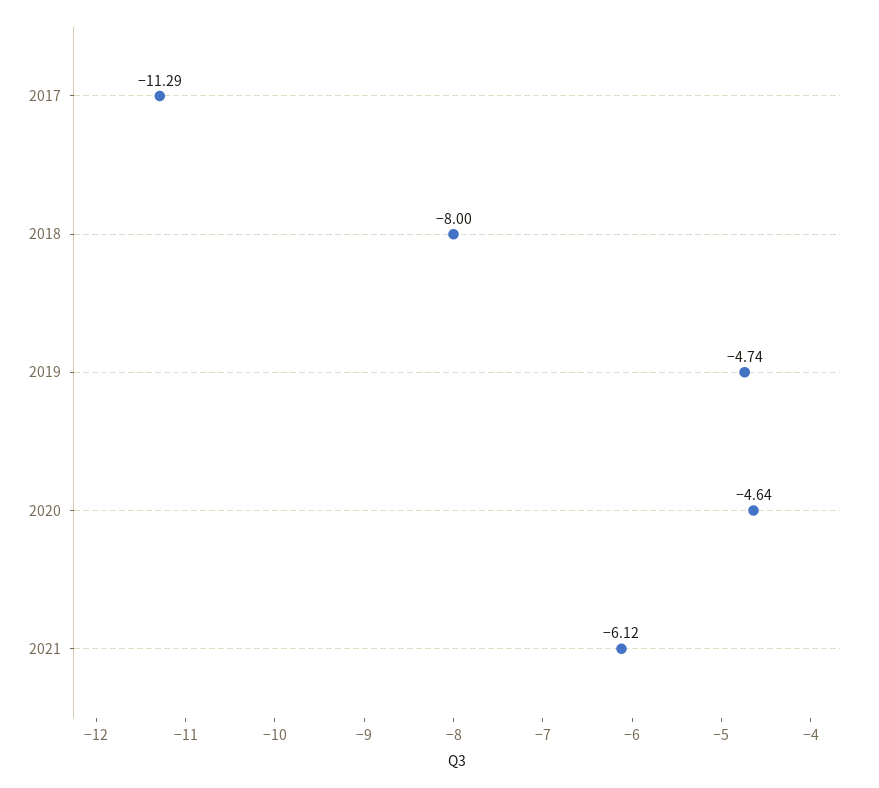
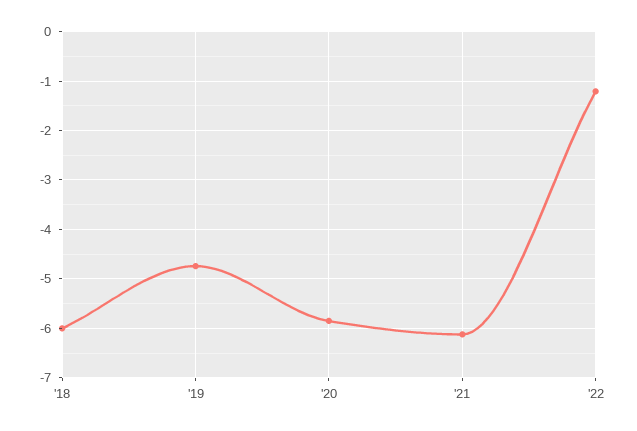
2017: -11.29 -> none
2018: -8 -> -6
2020: -4.64 -> -5.8
'22: none -> -1.2

